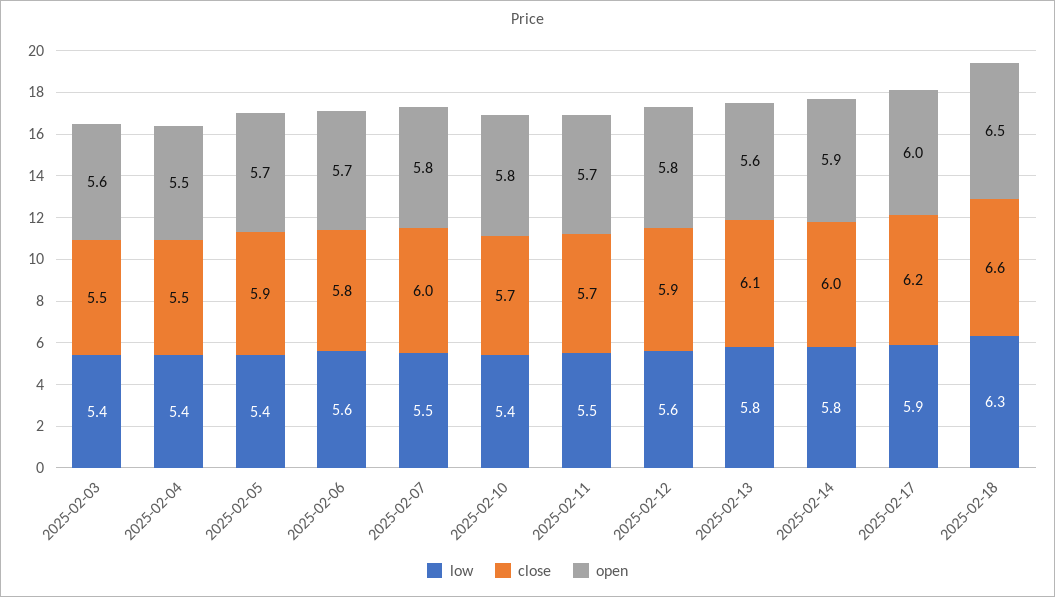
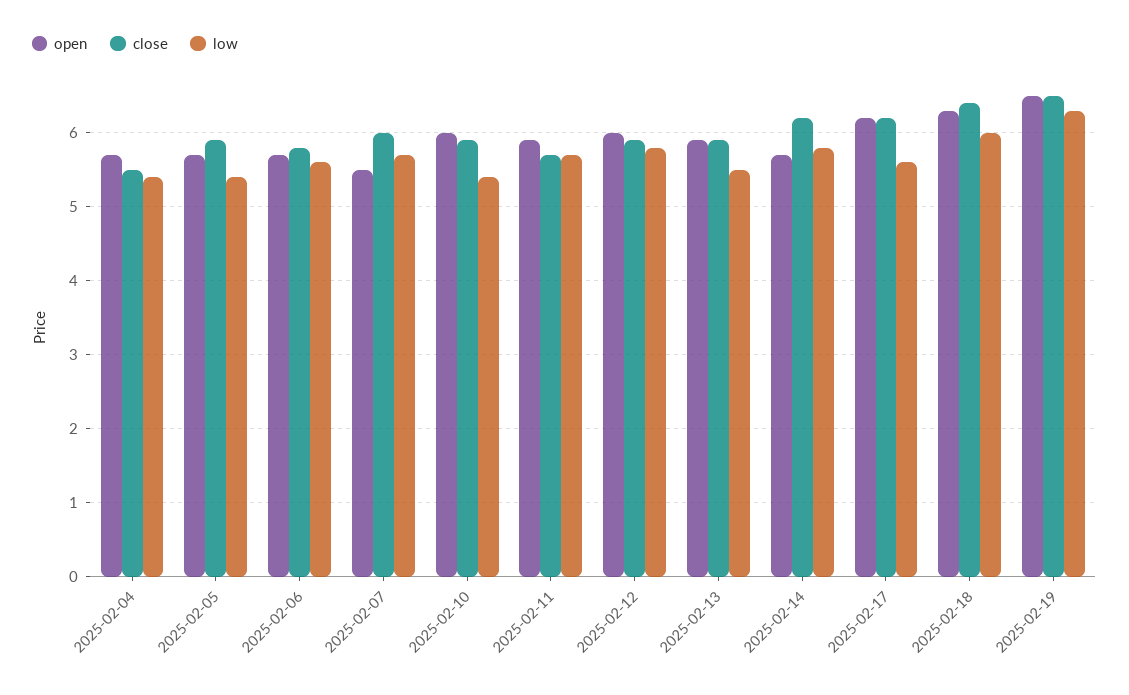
low, 2025-02-03: 5.4 -> none
close, 2025-02-03: 5.5 -> none
open, 2025-02-03: 5.6 -> none
open, 2025-02-04: 5.5 -> 5.7
low, 2025-02-07: 5.5 -> 5.7
open, 2025-02-07: 5.8 -> 5.5
close, 2025-02-10: 5.7 -> 5.9
open, 2025-02-10: 5.8 -> 6
low, 2025-02-11: 5.5 -> 5.7
open, 2025-02-11: 5.7 -> 5.9
low, 2025-02-12: 5.6 -> 5.8
open, 2025-02-12: 5.8 -> 6
low, 2025-02-13: 5.8 -> 5.5
close, 2025-02-13: 6.1 -> 5.9
open, 2025-02-13: 5.6 -> 5.9
close, 2025-02-14: 6 -> 6.2
open, 2025-02-14: 5.9 -> 5.7
low, 2025-02-17: 5.9 -> 5.6
open, 2025-02-17: 6 -> 6.2
low, 2025-02-18: 6.3 -> 6
close, 2025-02-18: 6.6 -> 6.4
open, 2025-02-18: 6.5 -> 6.3
open, 2025-02-19: none -> 6.5
close, 2025-02-19: none -> 6.5
low, 2025-02-19: none -> 6.3

